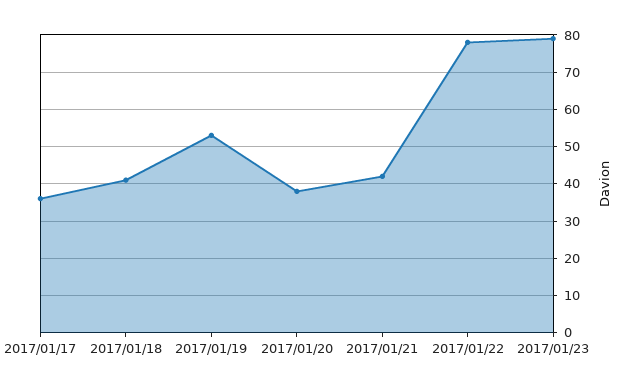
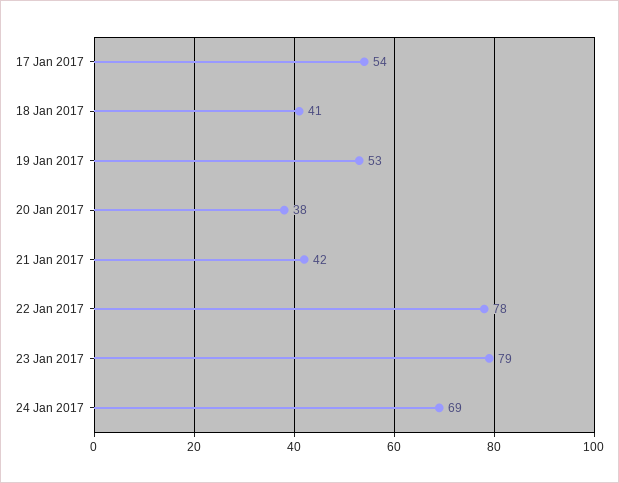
2017/01/17: 35 -> 54
24 Jan 2017: none -> 69

